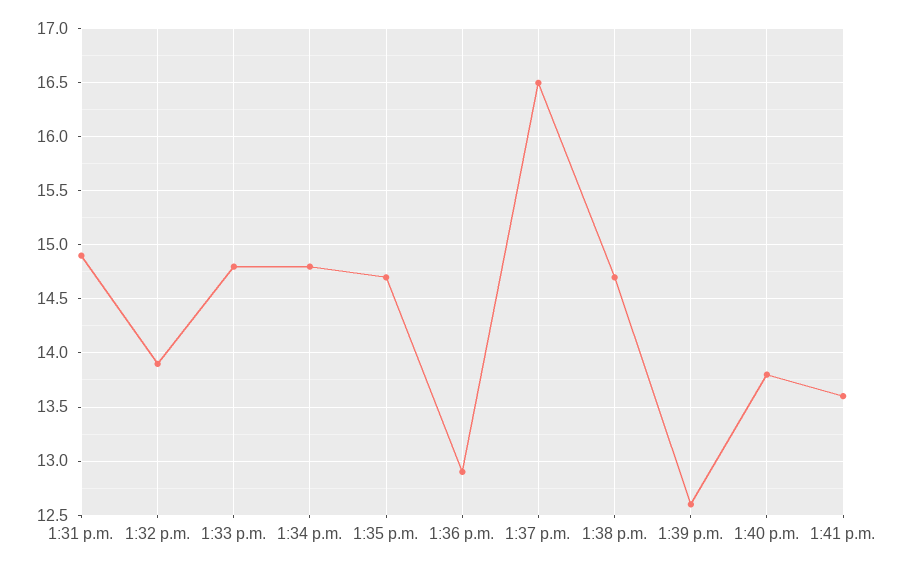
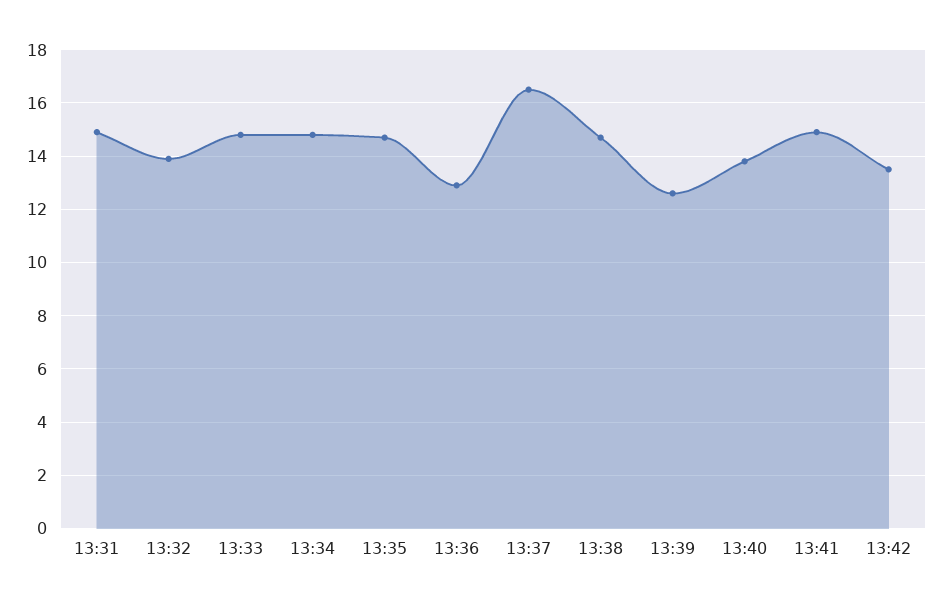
1:41 p.m.: 13.6 -> 15
13:42: none -> 13.5

